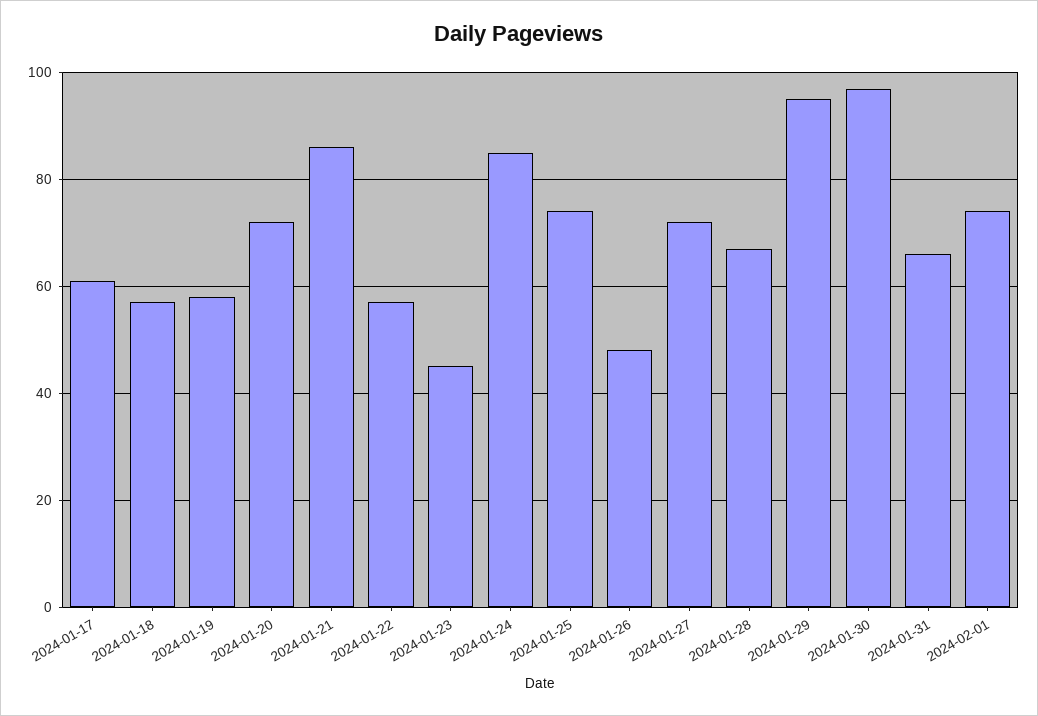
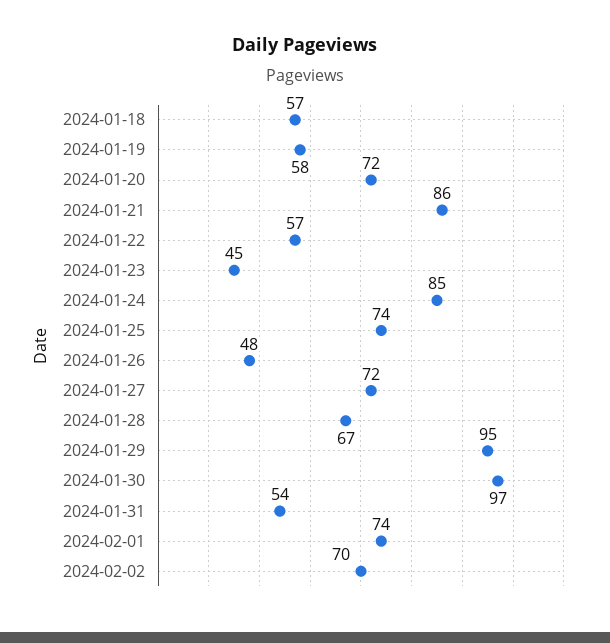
2024-01-17: 60 -> none
2024-01-31: 65 -> 54
2024-02-02: none -> 70

